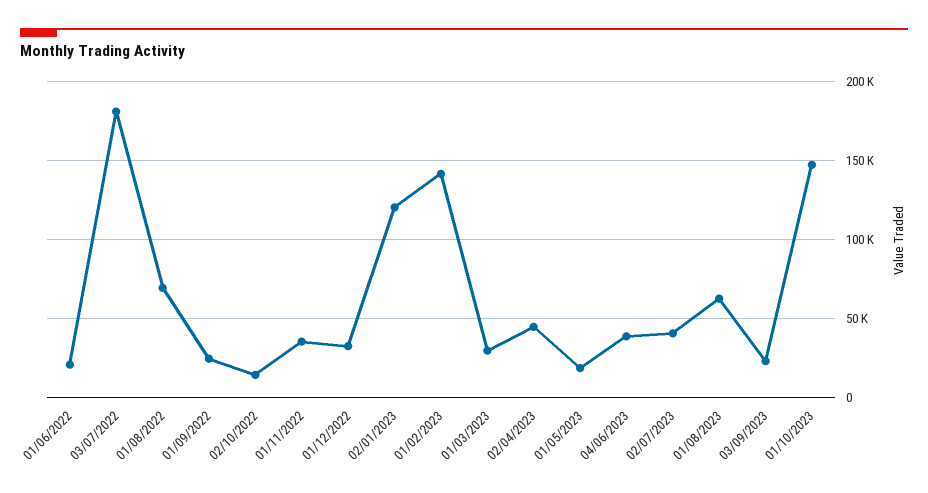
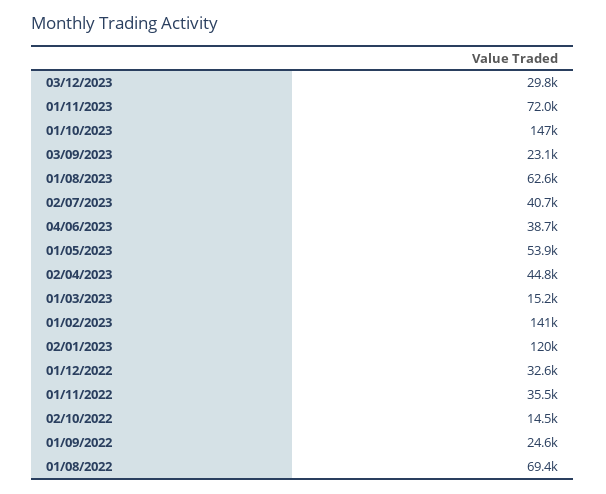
01/06/2022: 20000 -> none
03/07/2022: 180000 -> none
01/03/2023: 30000 -> 15200
01/05/2023: 20000 -> 53900
03/12/2023: none -> 29800
01/11/2023: none -> 72000

